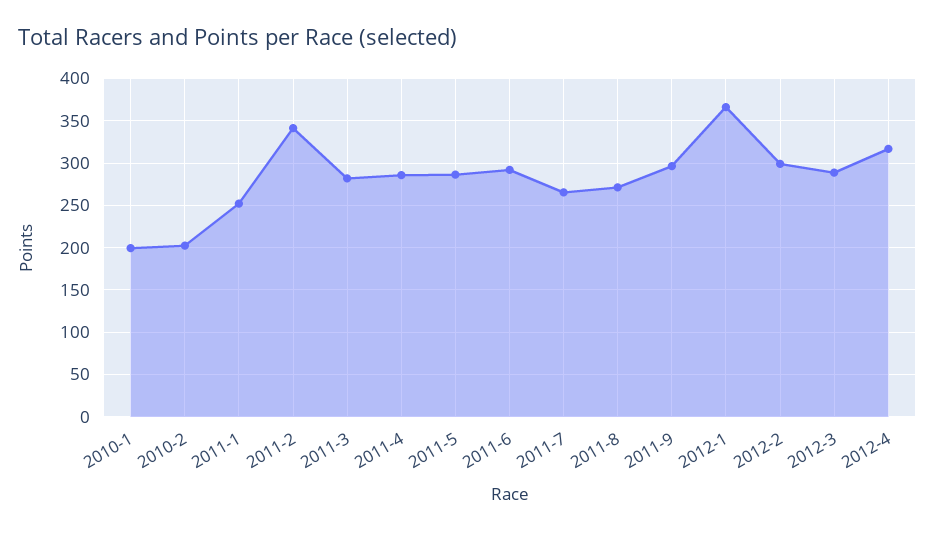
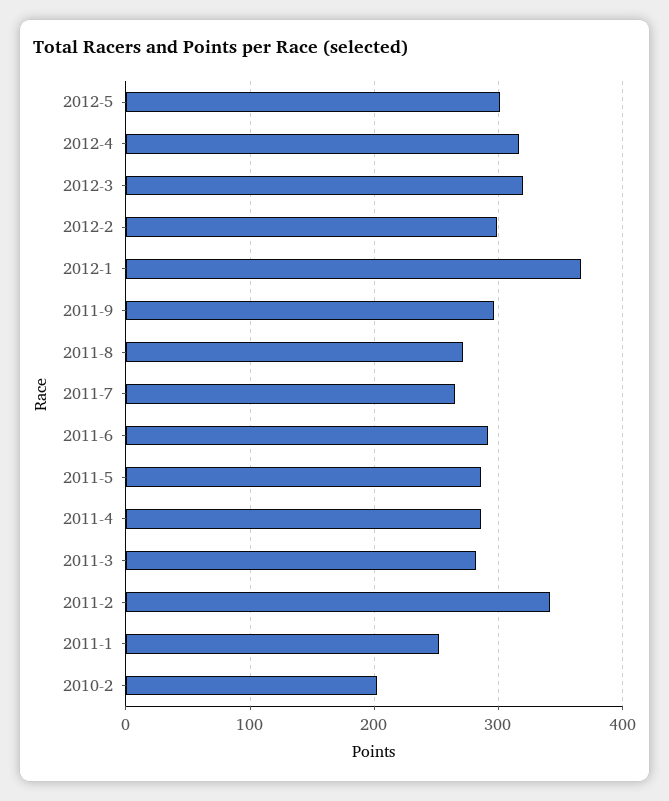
2010-1: 200 -> none
2012-3: 290 -> 320
2012-5: none -> 300

